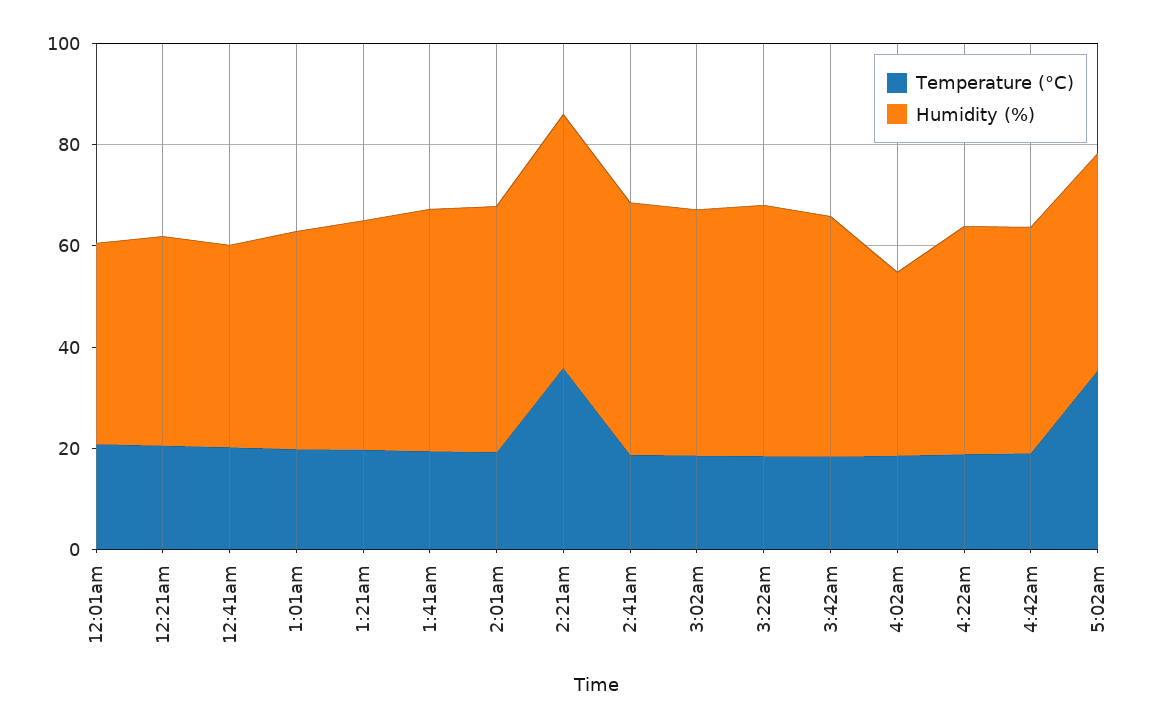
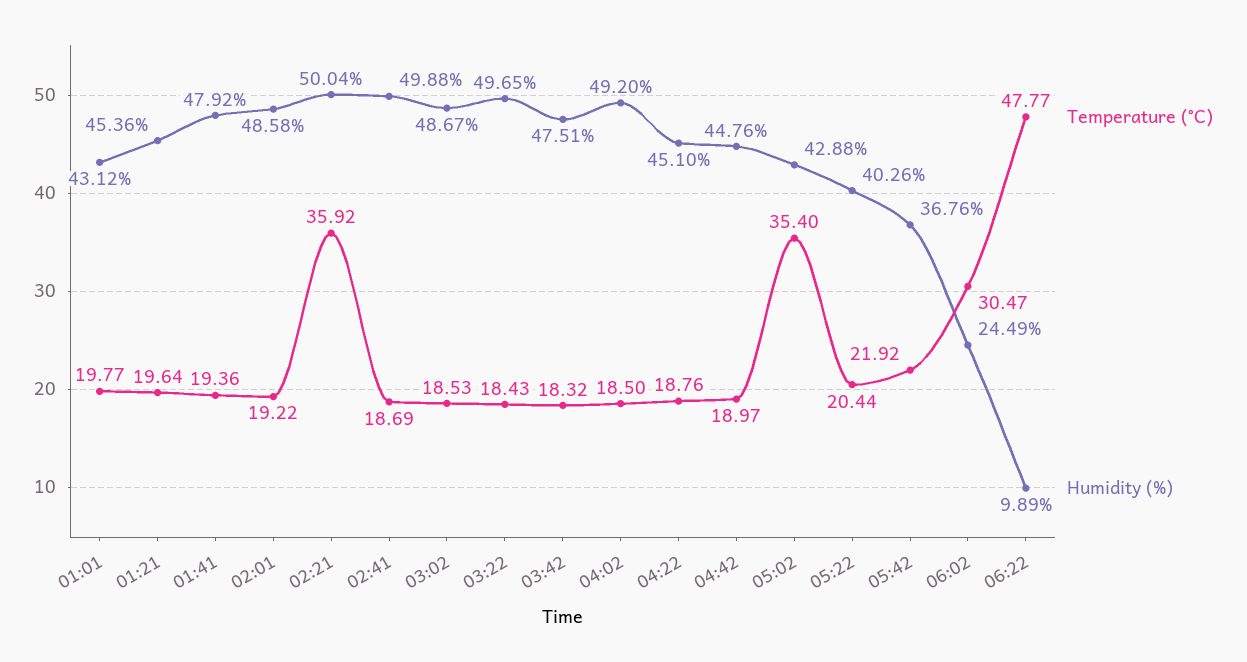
Temperature (°C), 12:01am: 20 -> none
Humidity (%), 12:01am: 40 -> none
Temperature (°C), 12:21am: 20 -> none
Humidity (%), 12:21am: 40 -> none
Temperature (°C), 12:41am: 20 -> none
Humidity (%), 12:41am: 40 -> none
Humidity (%), 4:02am: 35 -> 49.2
Temperature (°C), 05:22: none -> 20.44
Humidity (%), 05:22: none -> 40.26
Temperature (°C), 05:42: none -> 21.92
Humidity (%), 05:42: none -> 36.76
Temperature (°C), 06:02: none -> 30.47
Humidity (%), 06:02: none -> 24.49
Temperature (°C), 06:22: none -> 47.77
Humidity (%), 06:22: none -> 9.89

